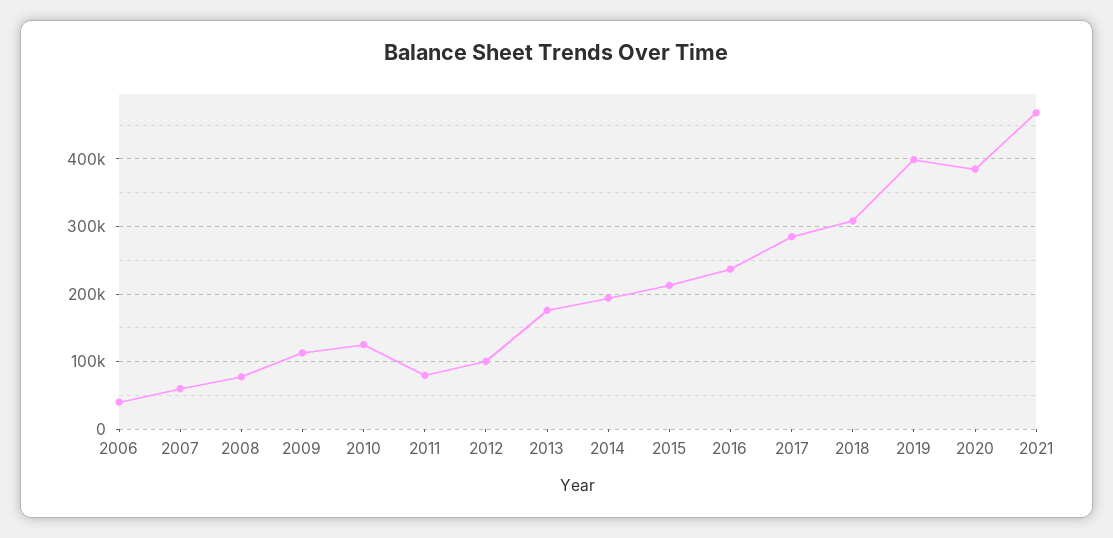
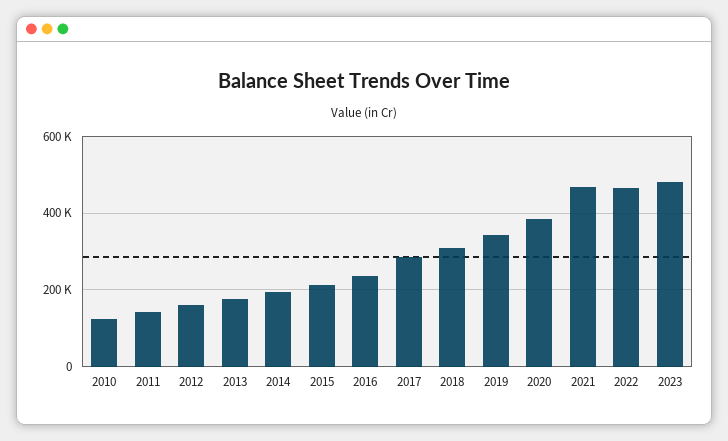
2006: 40000 -> none
2007: 60000 -> none
2008: 80000 -> none
2009: 110000 -> none
2011: 80000 -> 140000
2012: 100000 -> 160000
2019: 400000 -> 340000
2022: none -> 460000
2023: none -> 480000

